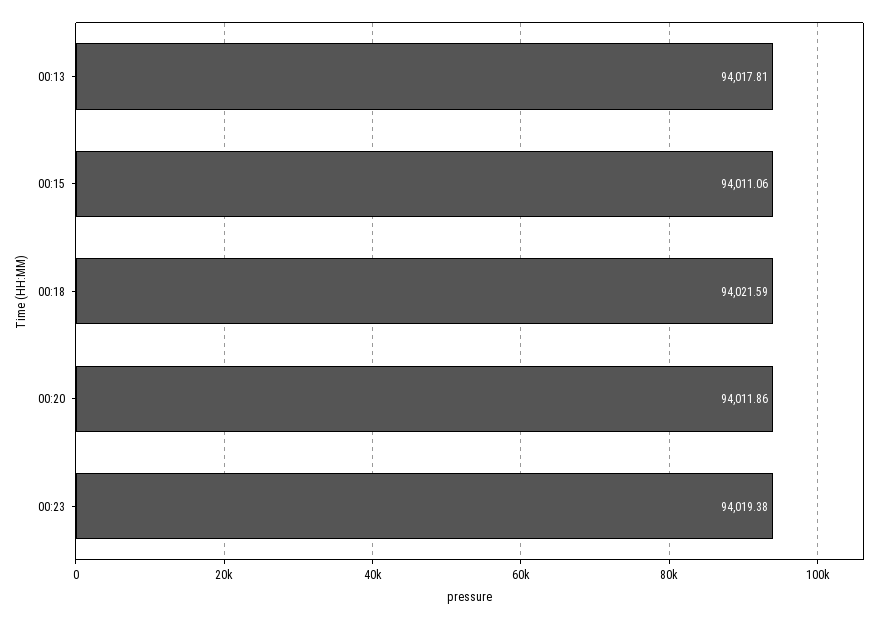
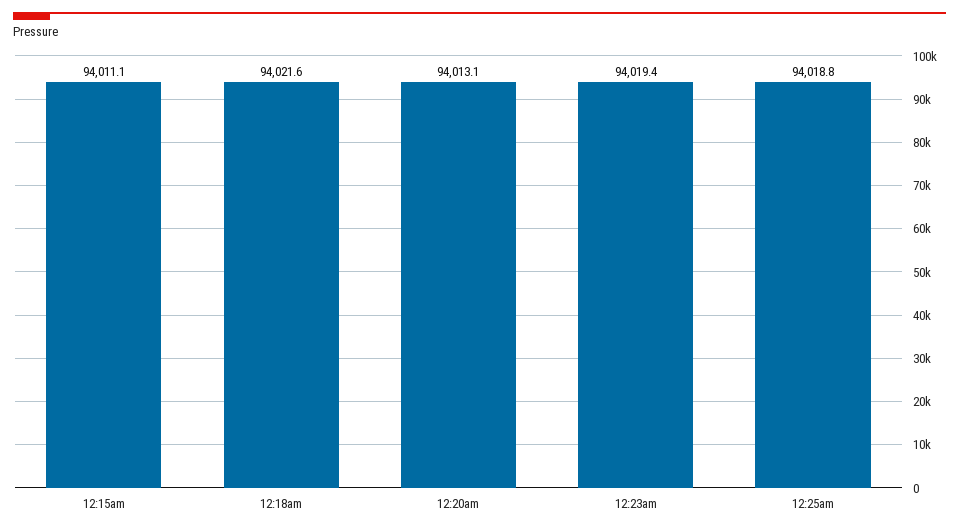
00:13: 94017.81 -> none
00:20: 94011.86 -> 94013.1
12:25am: none -> 94018.8

